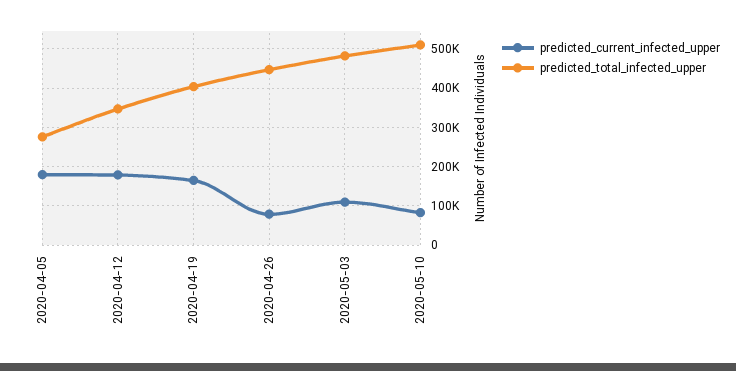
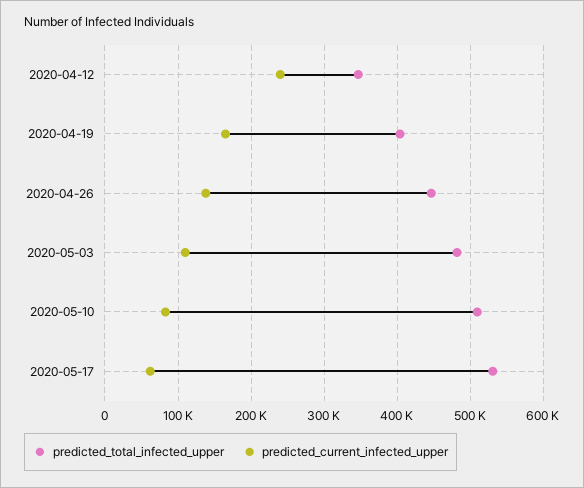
predicted_current_infected_upper, 2020-04-05: 180000 -> none
predicted_total_infected_upper, 2020-04-05: 280000 -> none
predicted_current_infected_upper, 2020-04-12: 180000 -> 240000
predicted_current_infected_upper, 2020-04-26: 80000 -> 140000
predicted_total_infected_upper, 2020-05-17: none -> 530000
predicted_current_infected_upper, 2020-05-17: none -> 60000

